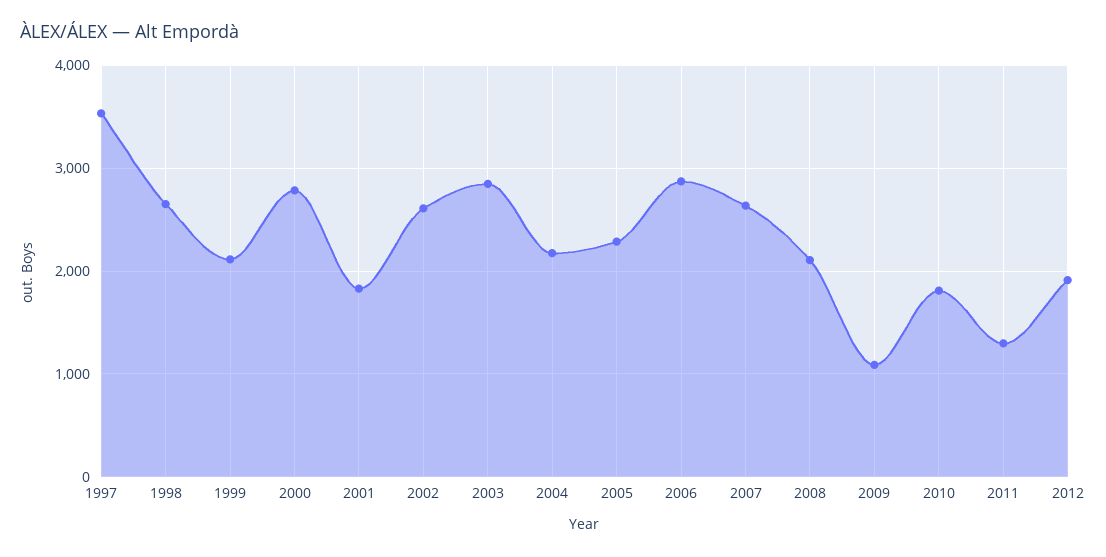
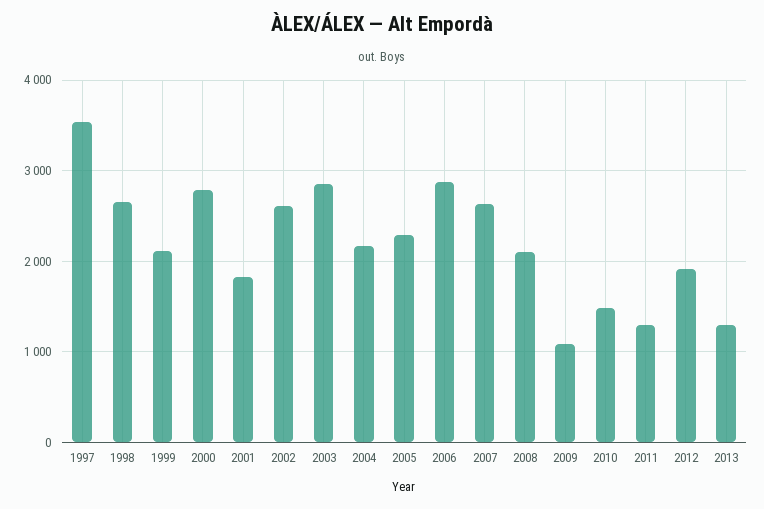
2010: 1800 -> 1500
2013: none -> 1300

